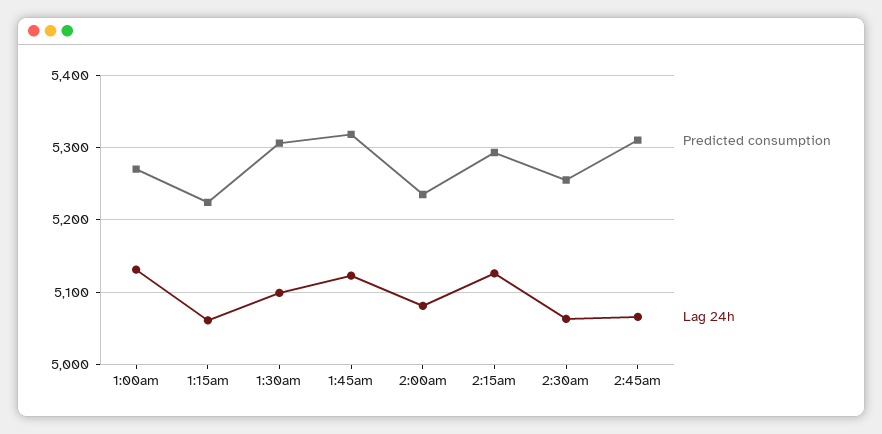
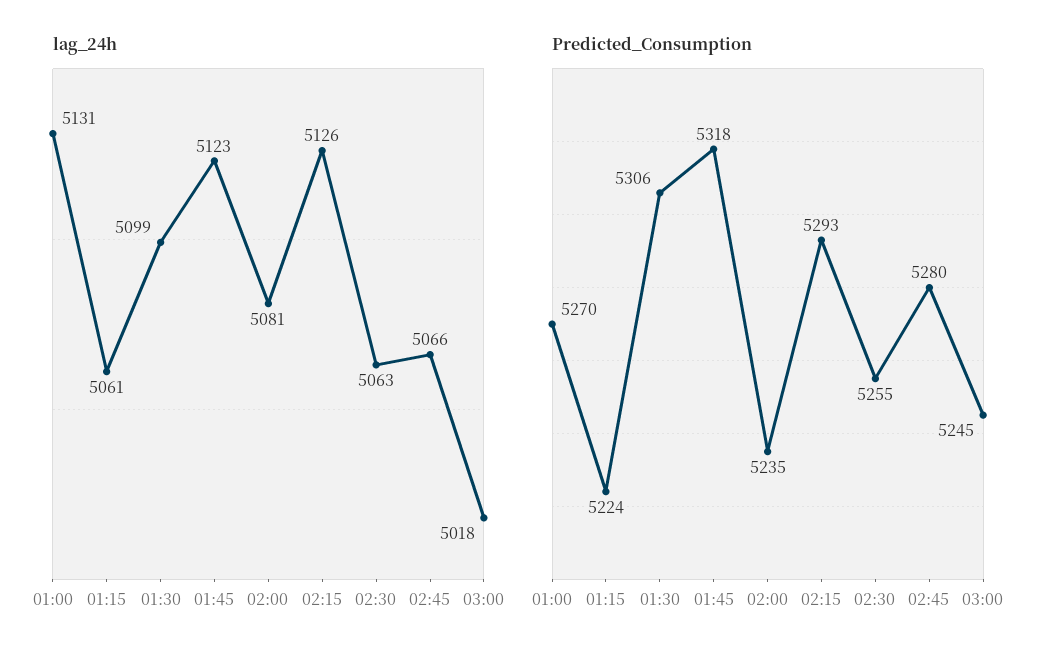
Predicted consumption, 2:45am: 5310 -> 5280
Lag 24h, 03:00: none -> 5018
Predicted consumption, 03:00: none -> 5245

